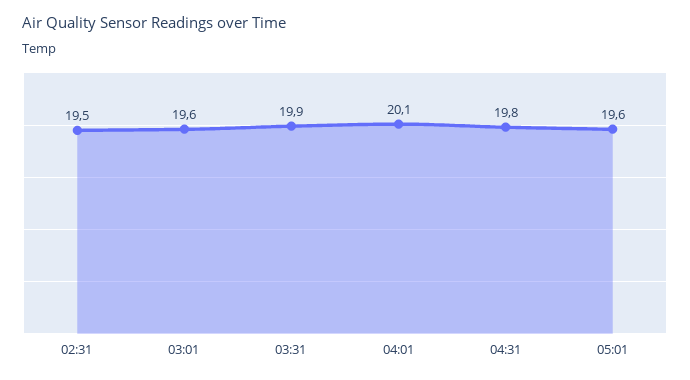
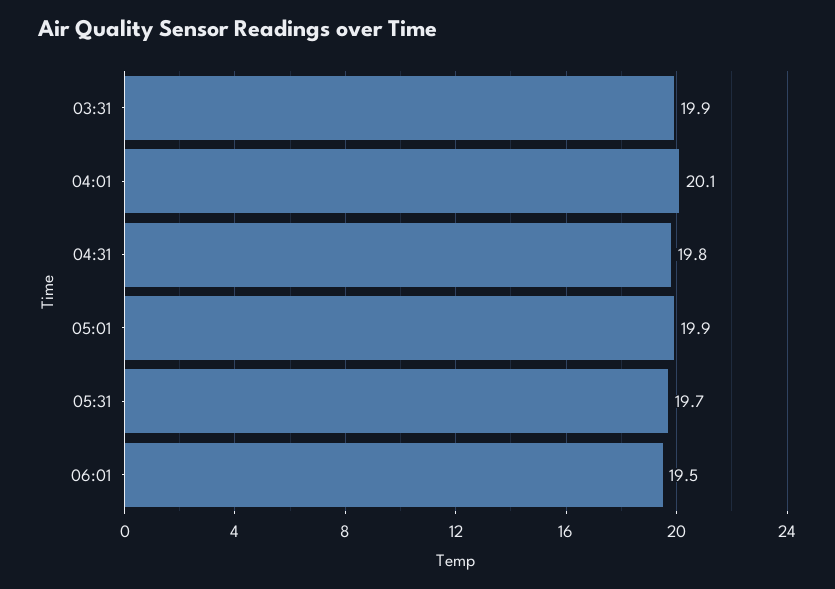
02:31: 19.5 -> none
03:01: 19.6 -> none
05:01: 19.6 -> 19.9
05:31: none -> 19.7
06:01: none -> 19.5

